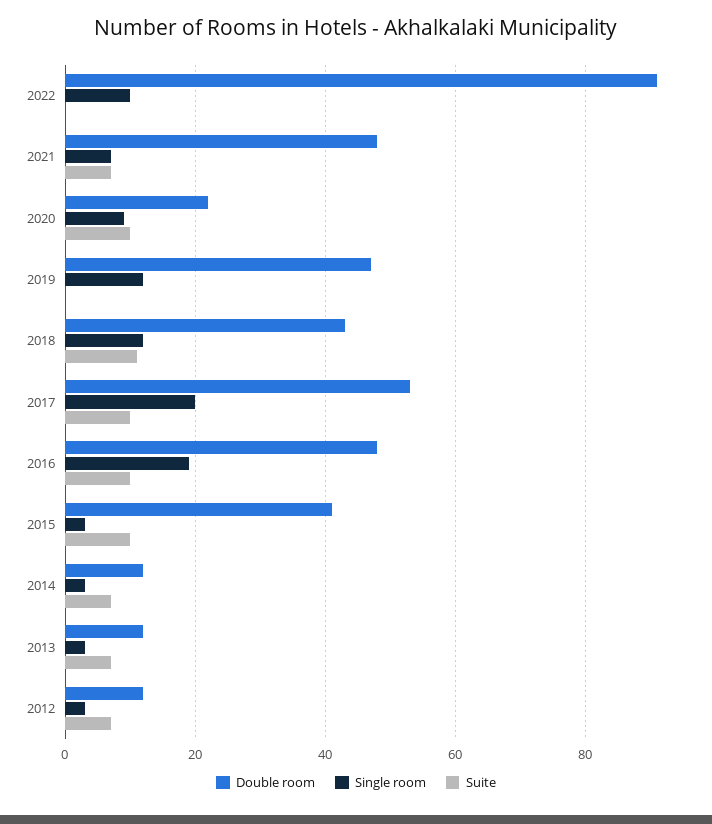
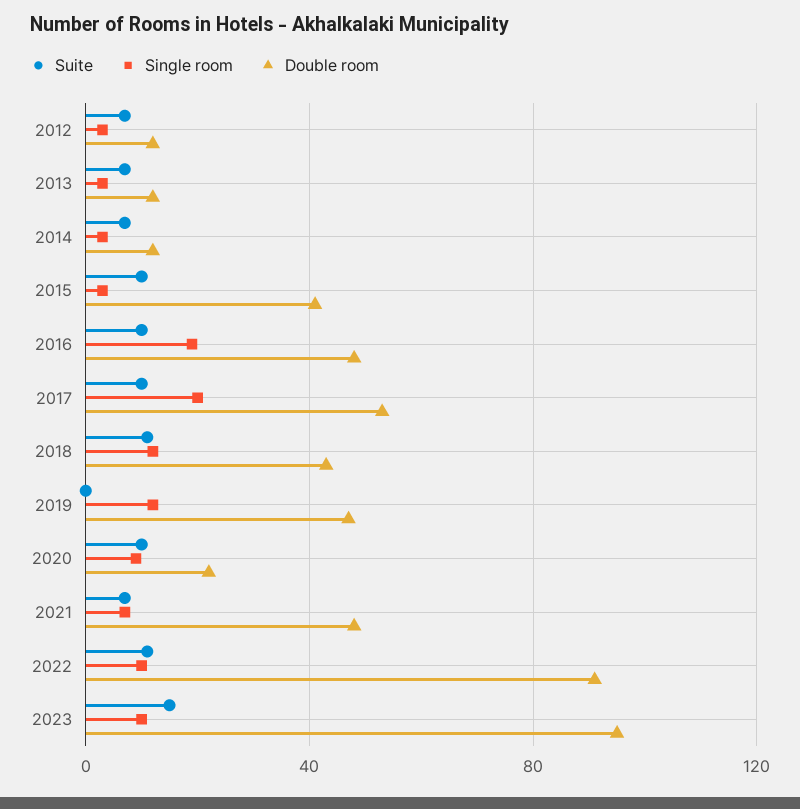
Suite, 2022: 0 -> 10
Suite, 2023: none -> 15
Single room, 2023: none -> 10
Double room, 2023: none -> 95

